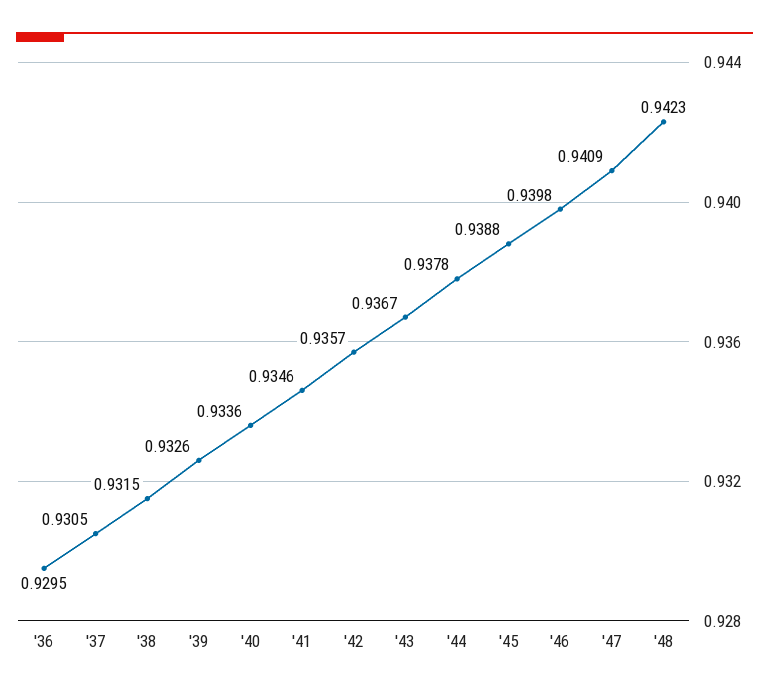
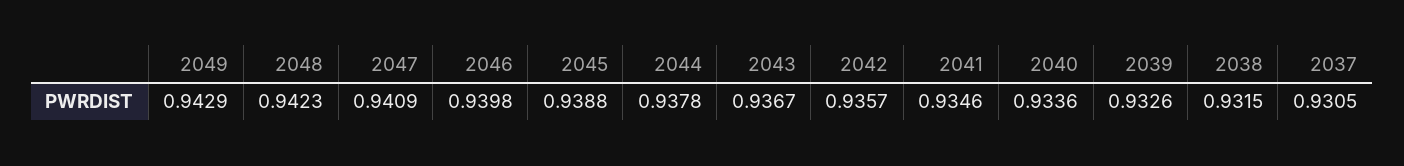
'36: 0.9295 -> none
2049: none -> 0.9429

